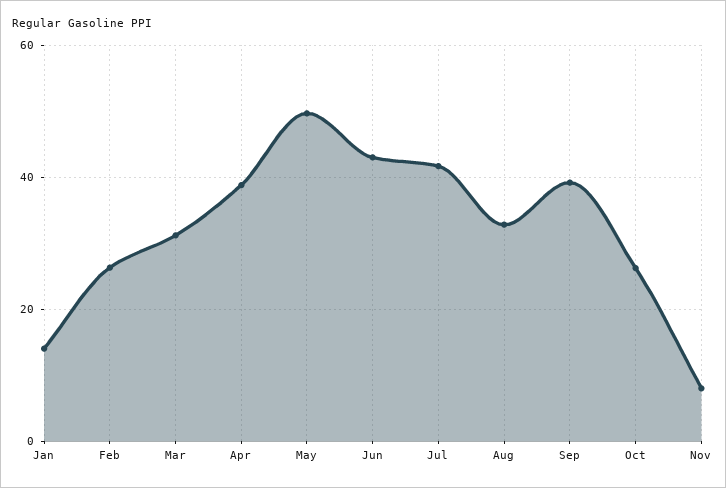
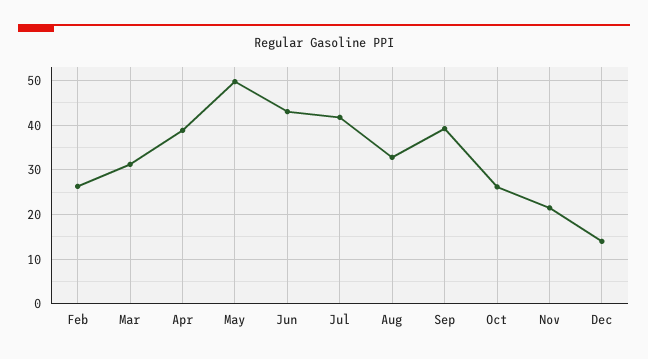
Jan: 14 -> none
Nov: 8 -> 22
Dec: none -> 14

